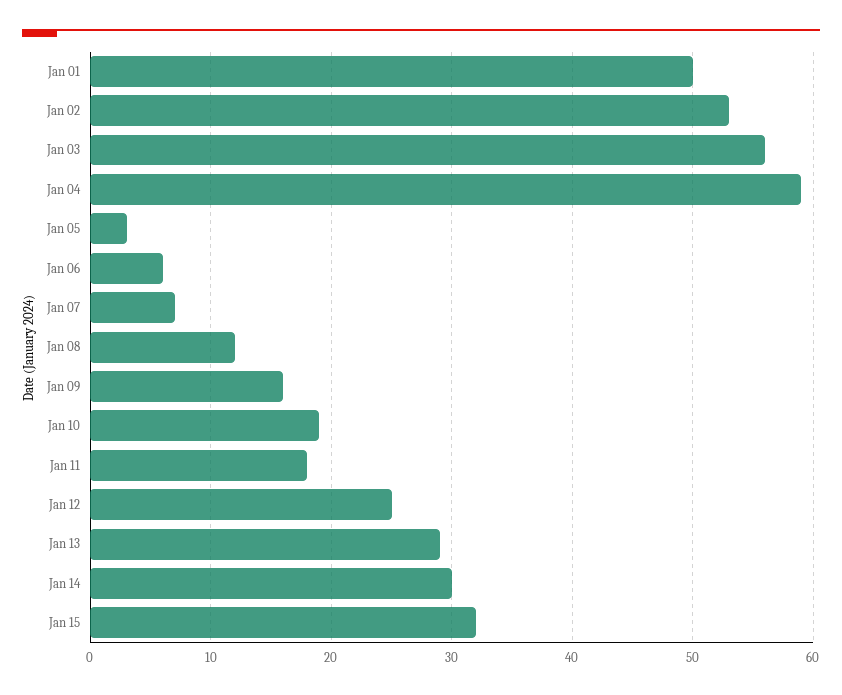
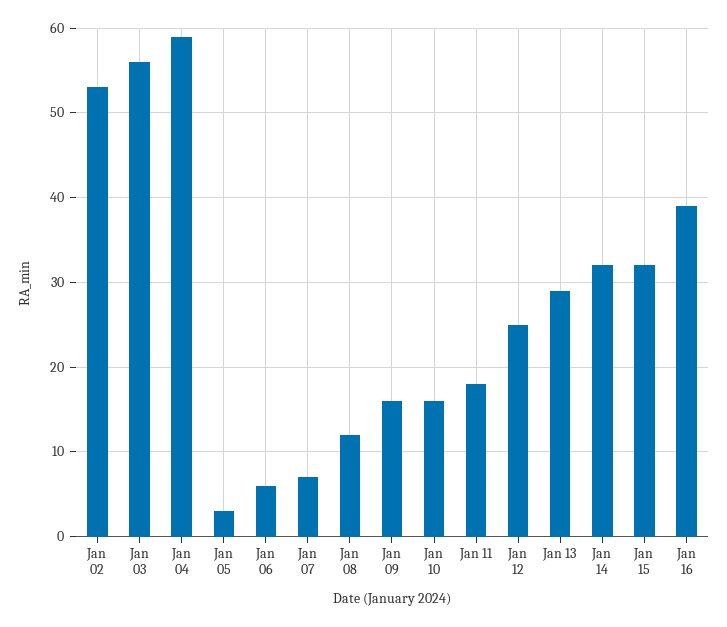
Jan 01: 50 -> none
Jan 10: 19 -> 16
Jan 14: 30 -> 32
Jan 16: none -> 39

